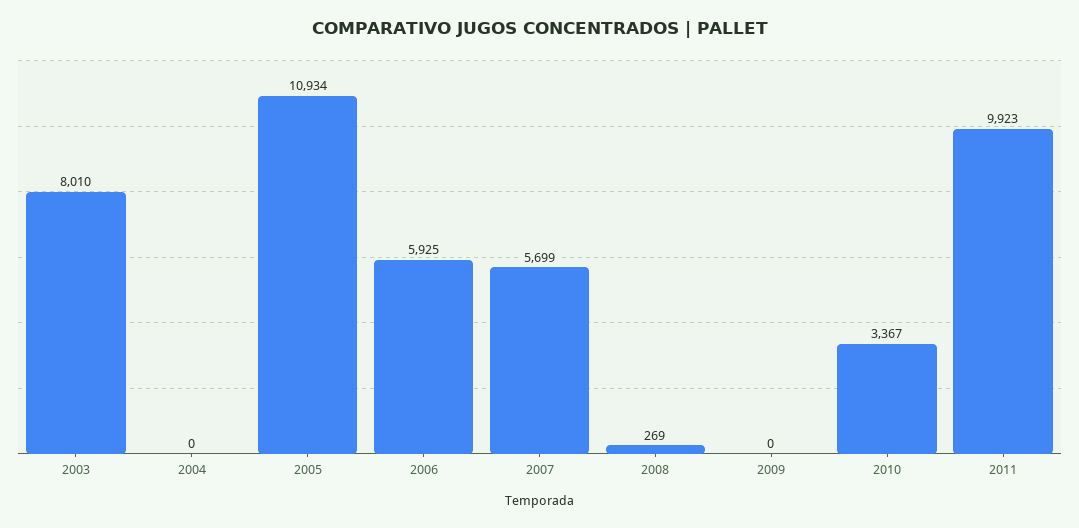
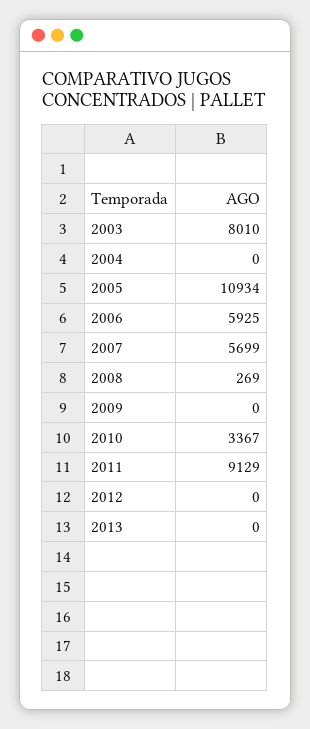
2011: 9923 -> 9129
2012: none -> 0
2013: none -> 0

